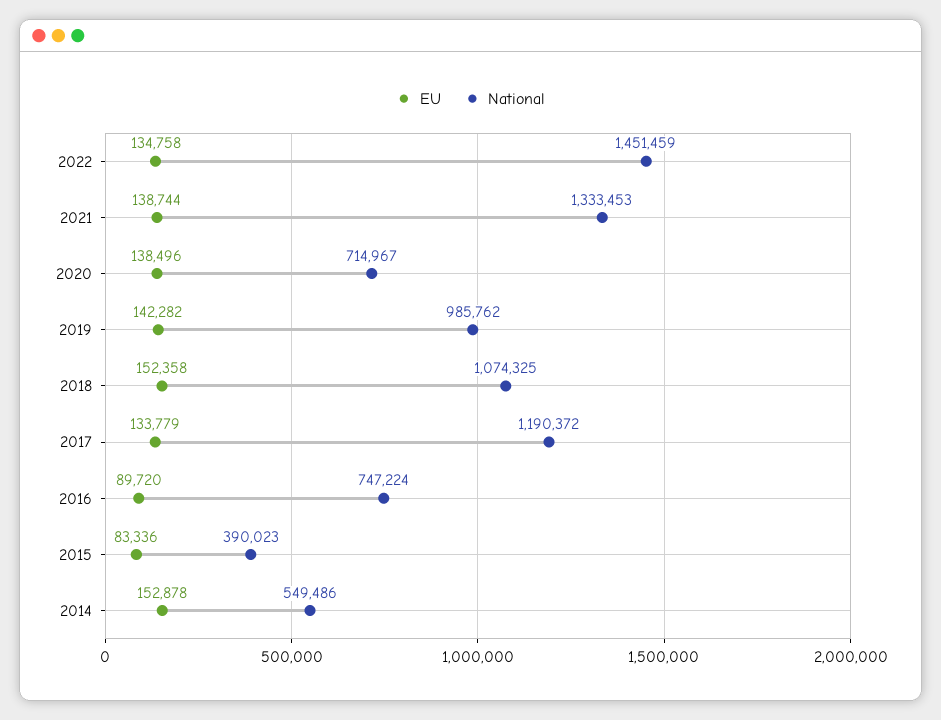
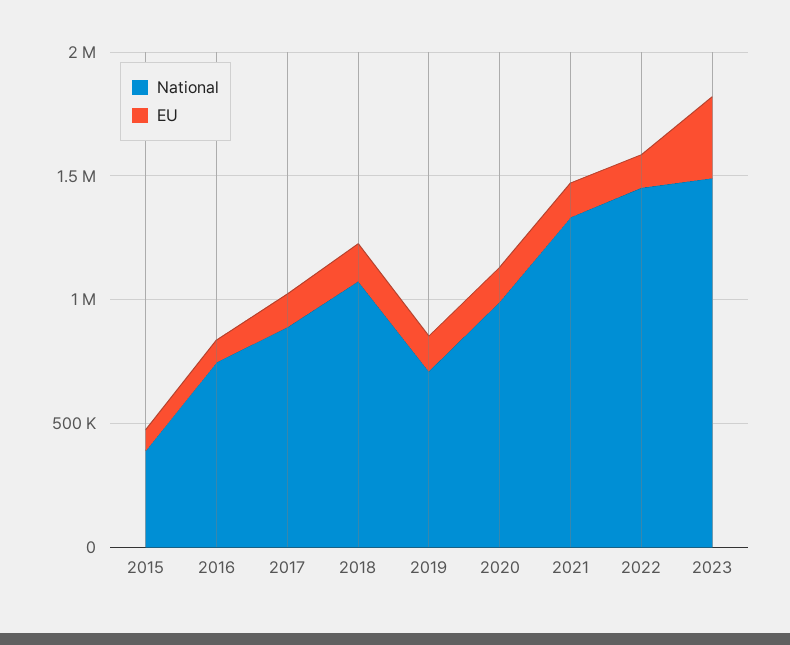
National, 2020: 714967 -> 1000000
National, 2019: 985762 -> 700000
National, 2017: 1190372 -> 900000
EU, 2014: 152878 -> none
National, 2014: 549486 -> none
National, 2023: none -> 1500000
EU, 2023: none -> 300000

